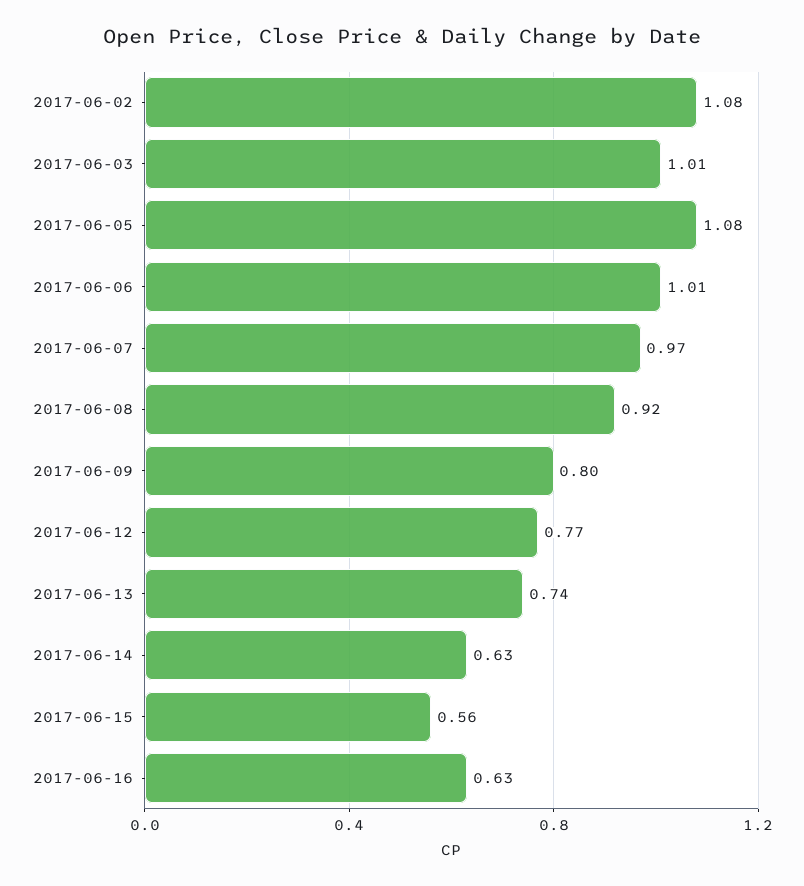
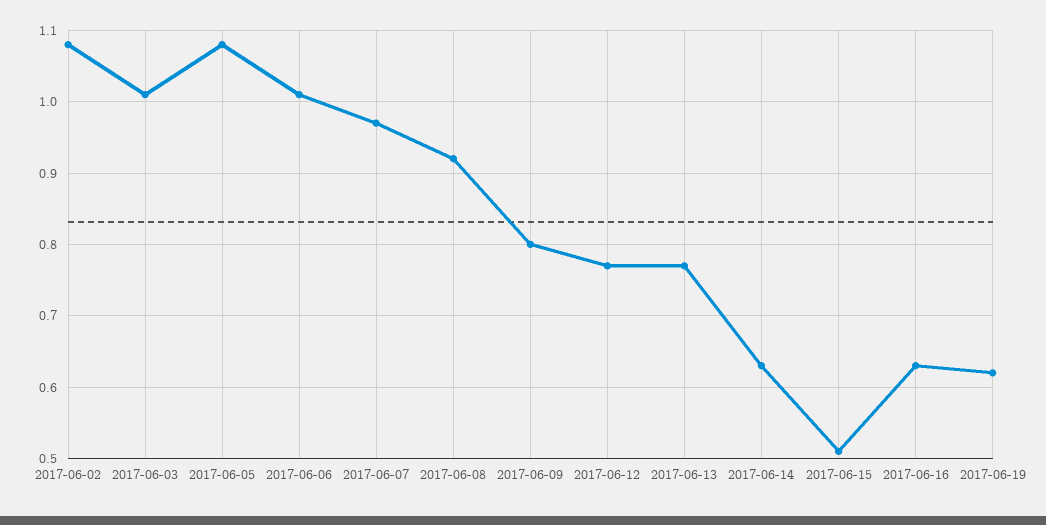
2017-06-13: 0.74 -> 0.77
2017-06-15: 0.56 -> 0.51
2017-06-19: none -> 0.62

